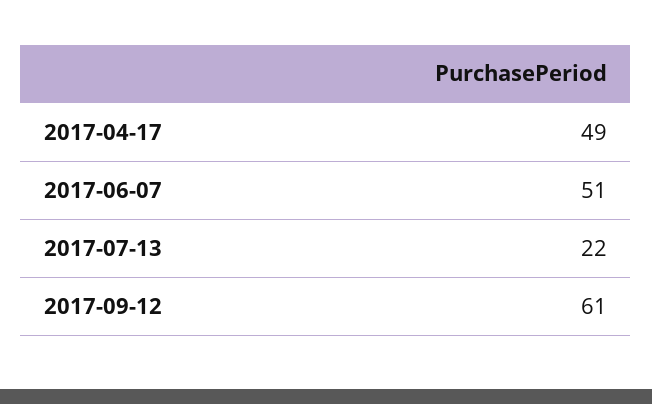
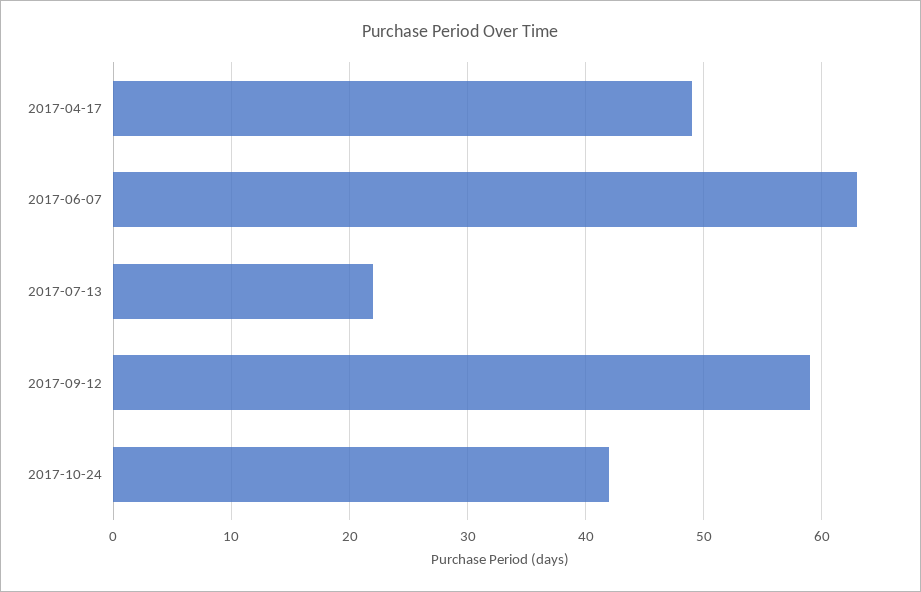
2017-06-07: 51 -> 63
2017-09-12: 61 -> 59
2017-10-24: none -> 42

